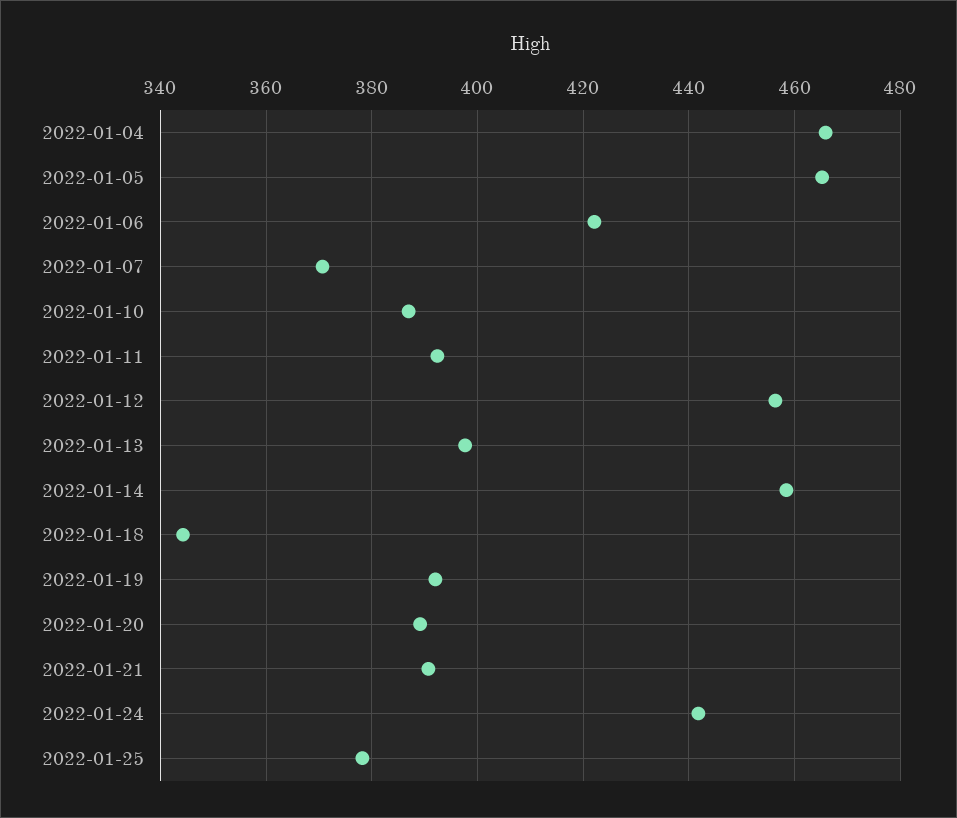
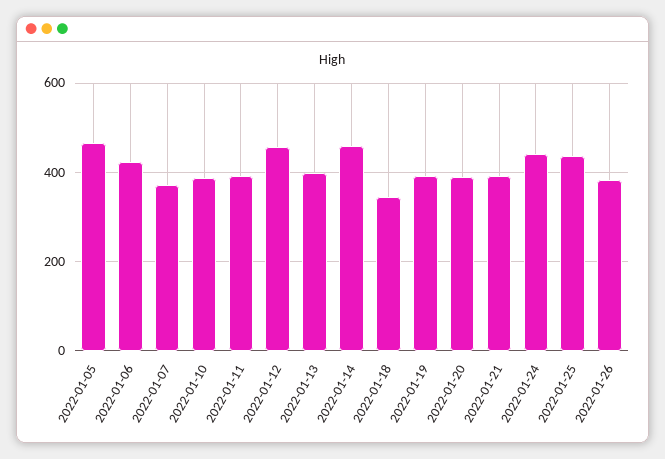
2022-01-04: 466 -> none
2022-01-25: 378 -> 440
2022-01-26: none -> 380

